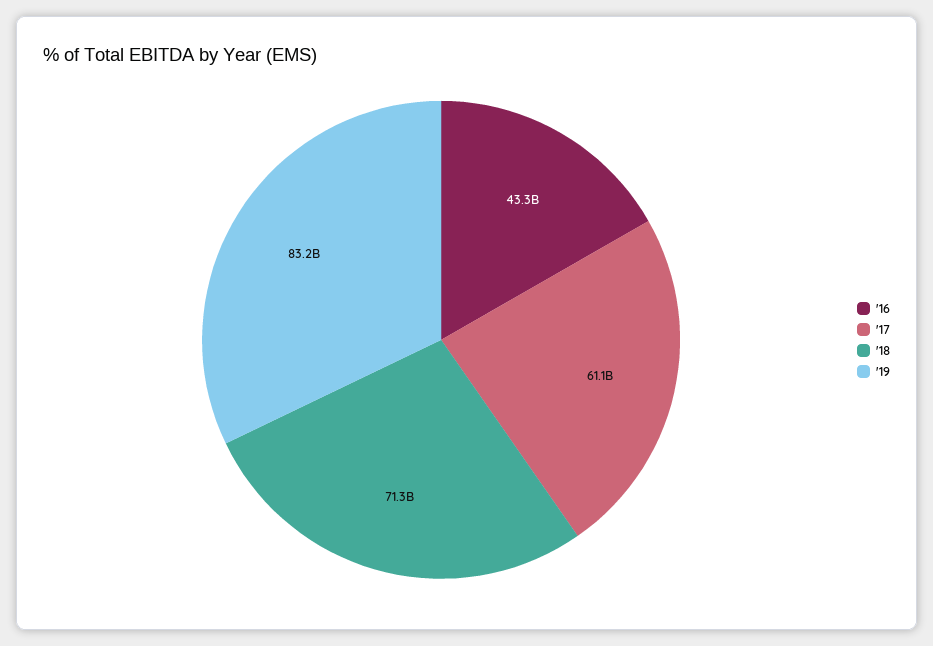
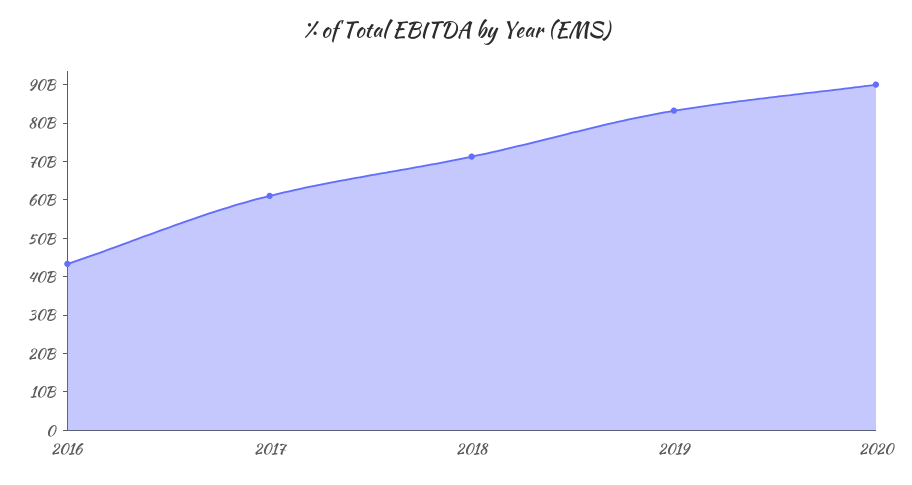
2020: none -> 90000000000

